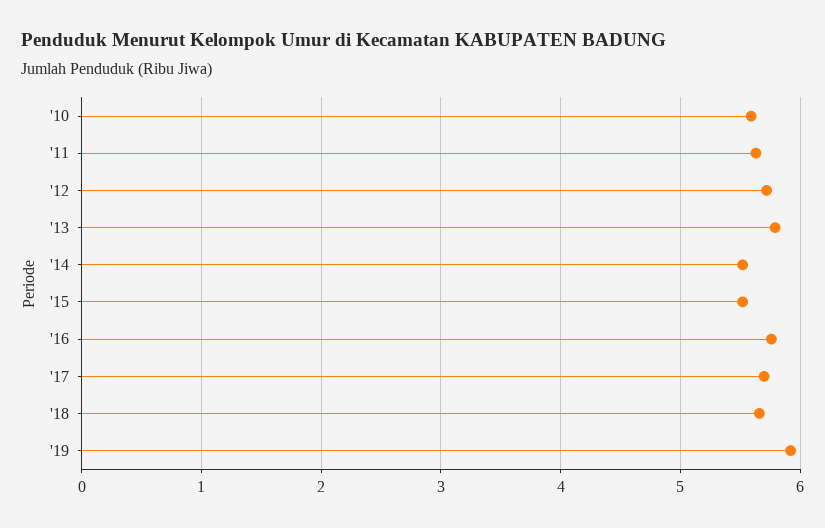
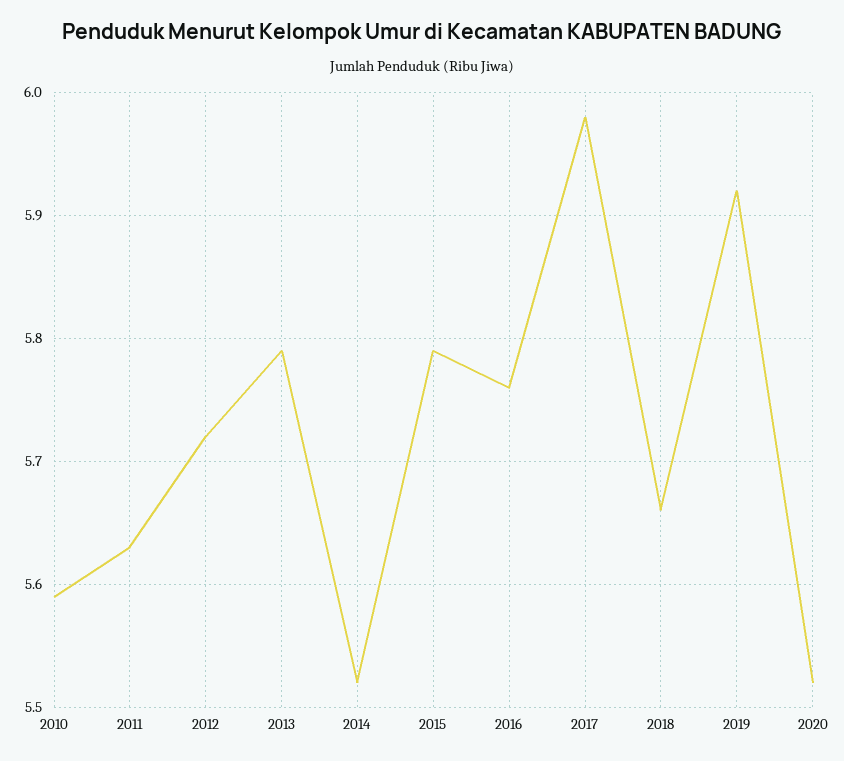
'15: 5.5 -> 5.79
'17: 5.7 -> 5.98
2020: none -> 5.52

